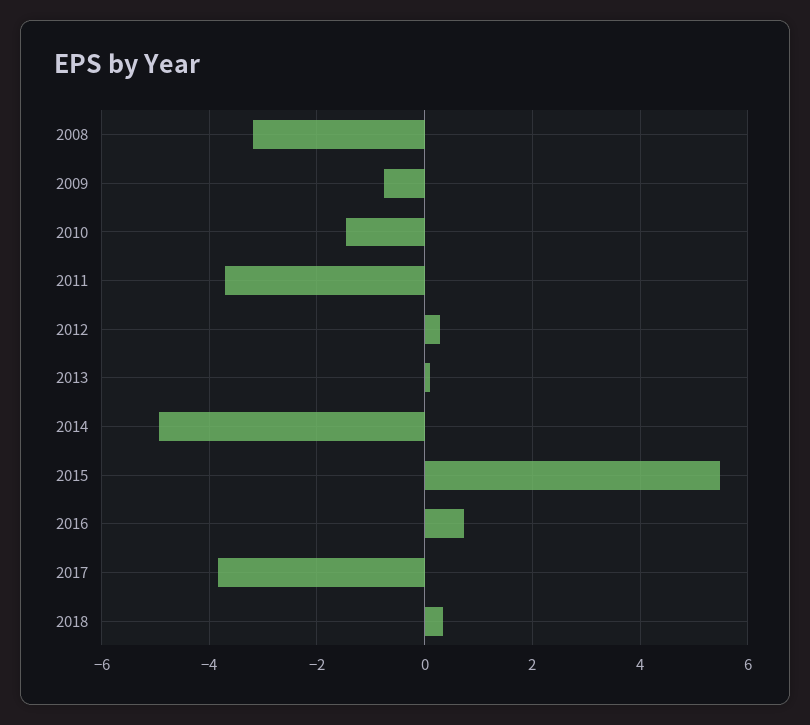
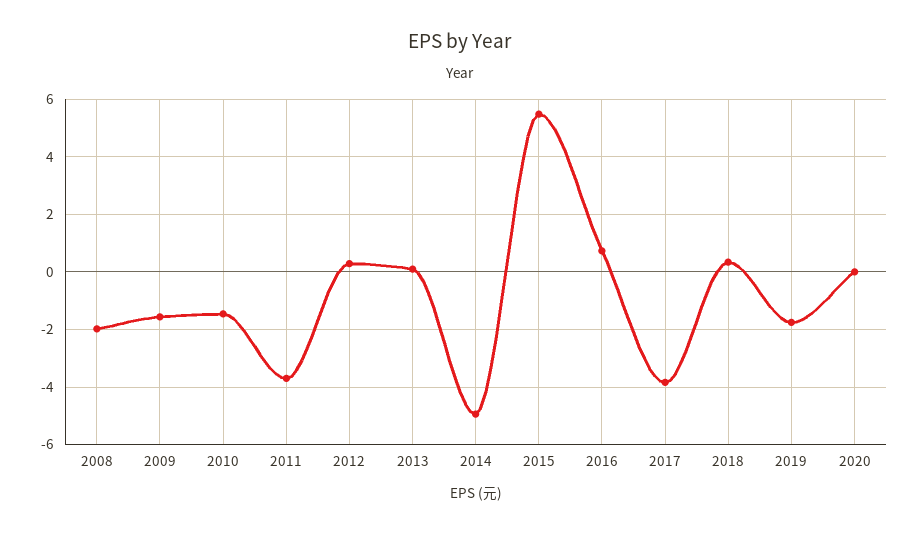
2008: -3.2 -> -2
2009: -0.8 -> -1.5
2019: none -> -1.75
2020: none -> 0

